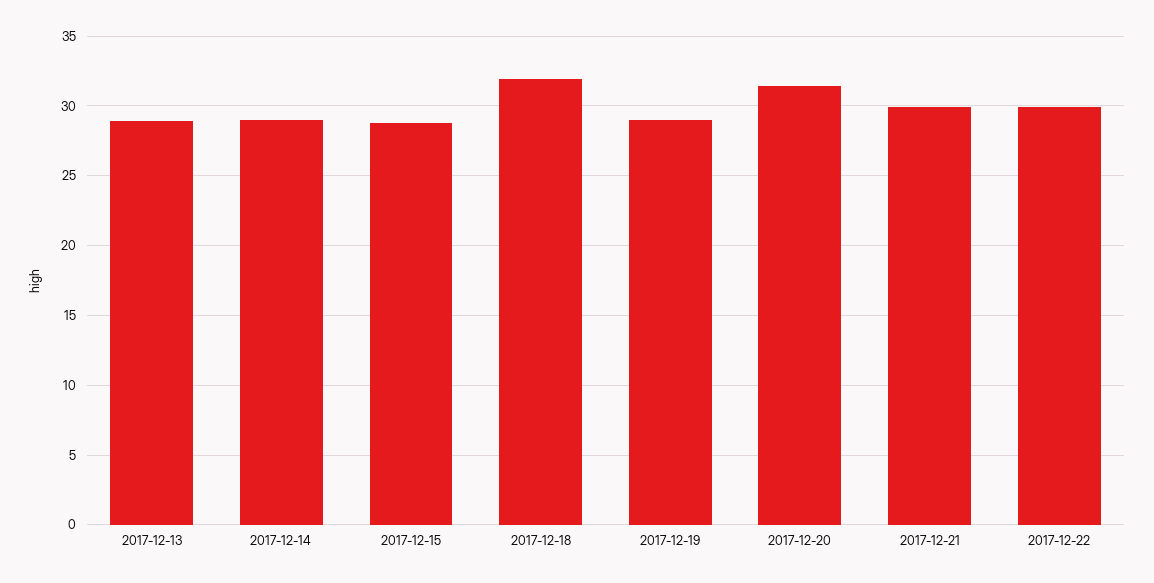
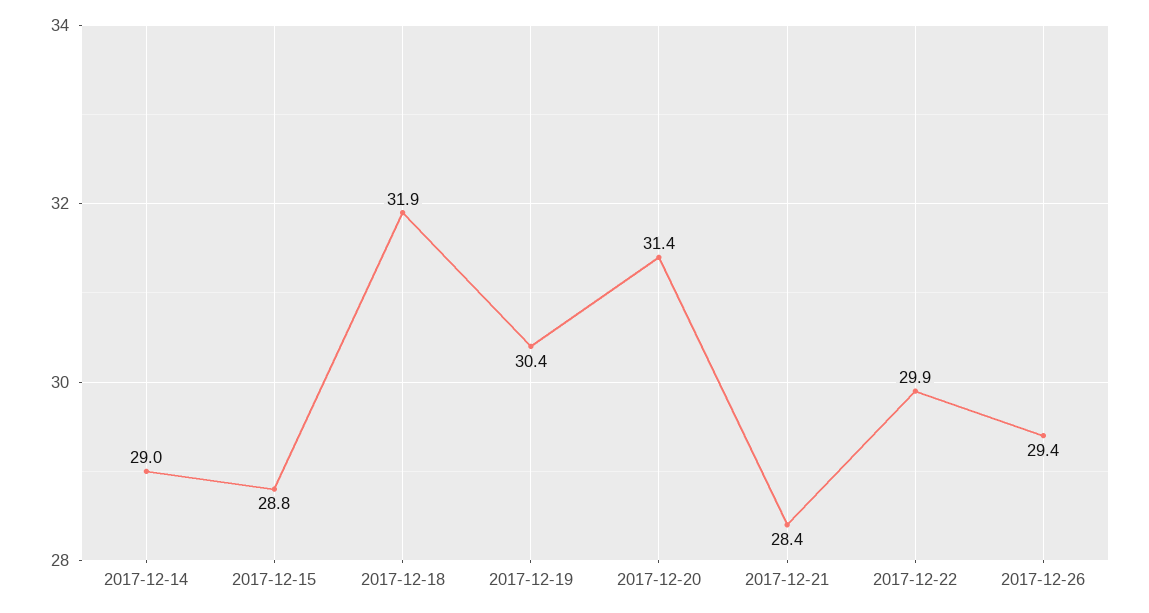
2017-12-13: 29 -> none
2017-12-19: 29 -> 30.4
2017-12-21: 30 -> 28.4
2017-12-26: none -> 29.4

